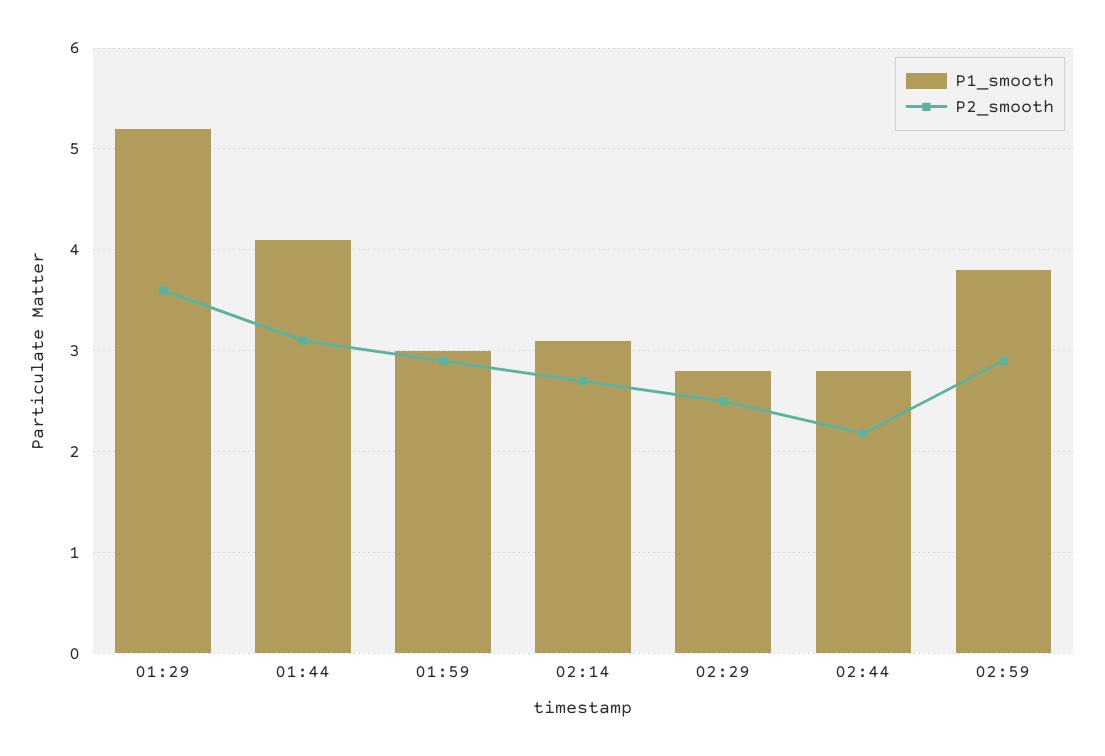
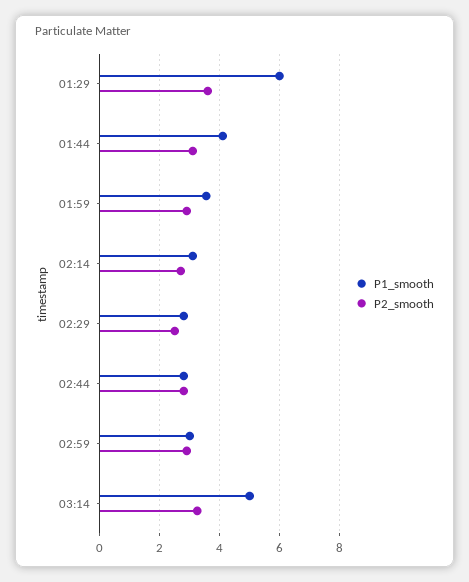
P1_smooth, 01:29: 5.2 -> 6
P1_smooth, 01:59: 3 -> 3.5
P2_smooth, 02:44: 2.2 -> 2.75
P1_smooth, 02:59: 3.8 -> 3
P1_smooth, 03:14: none -> 5
P2_smooth, 03:14: none -> 3.25

